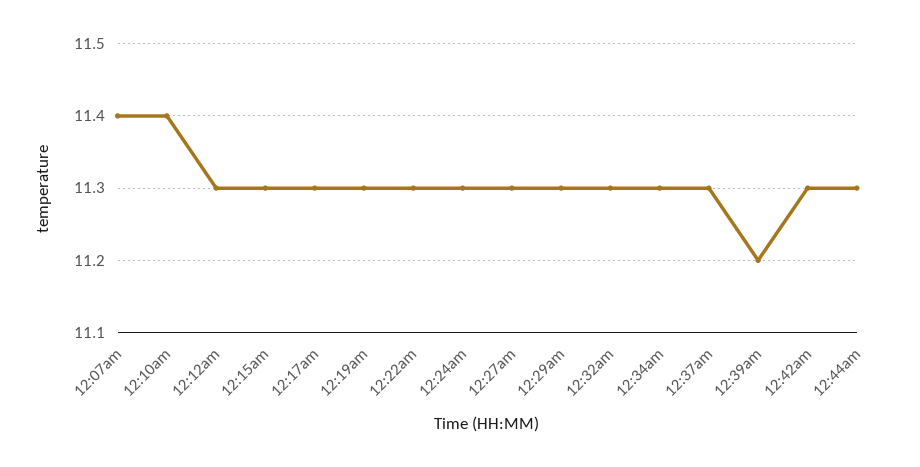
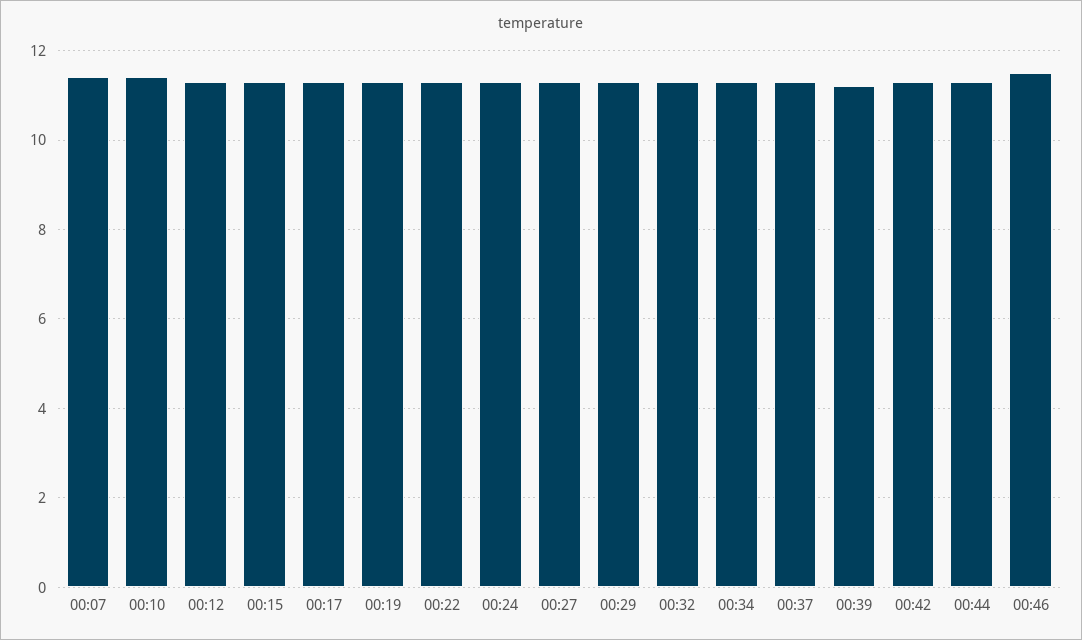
00:46: none -> 11.5

